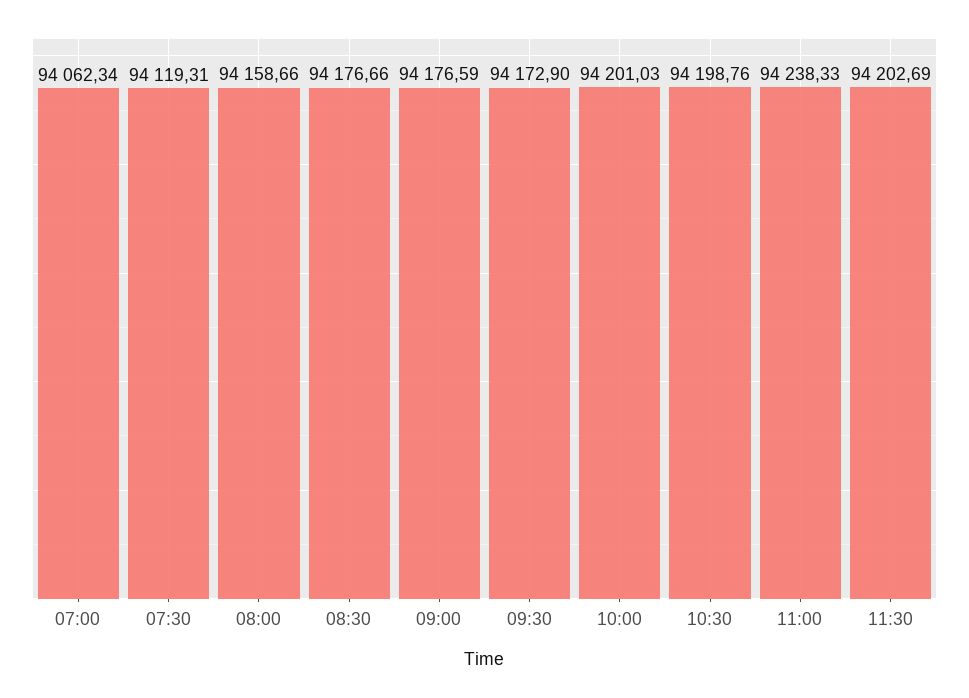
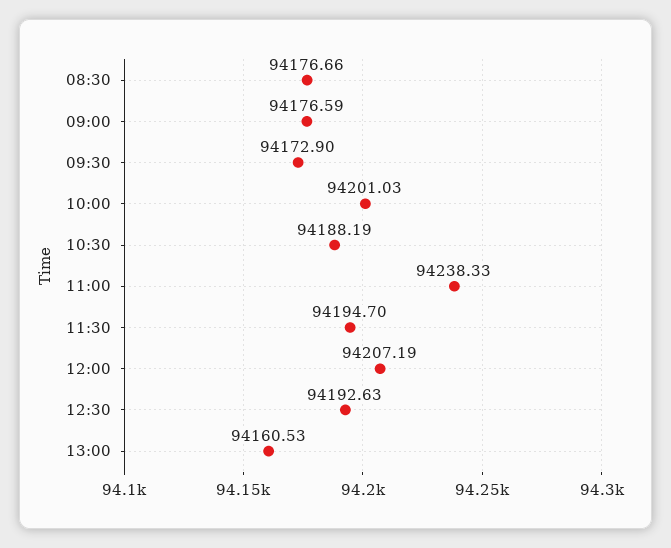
07:00: 94062.34 -> none
07:30: 94119.31 -> none
08:00: 94158.66 -> none
10:30: 94198.76 -> 94188.19
11:30: 94202.69 -> 94194.7
12:00: none -> 94207.19
12:30: none -> 94192.63
13:00: none -> 94160.53

